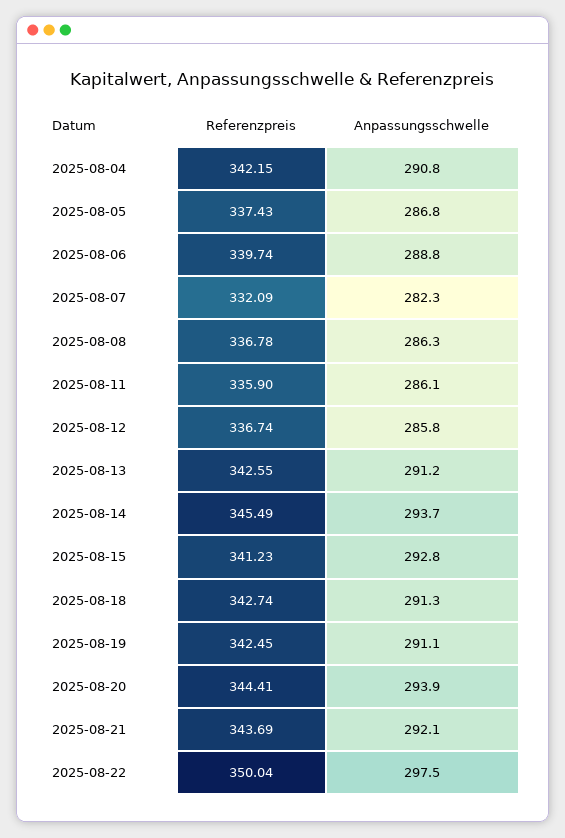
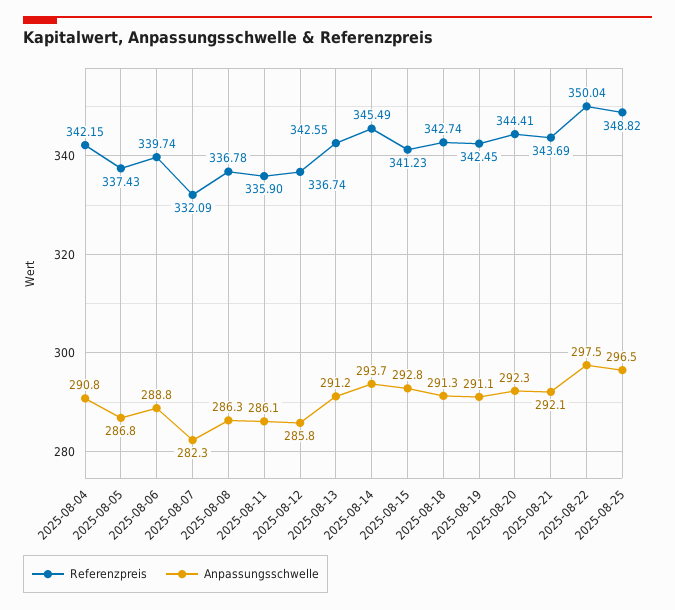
Anpassungsschwelle, 2025-08-20: 293.9 -> 292.3
Referenzpreis, 2025-08-25: none -> 348.82
Anpassungsschwelle, 2025-08-25: none -> 296.5

